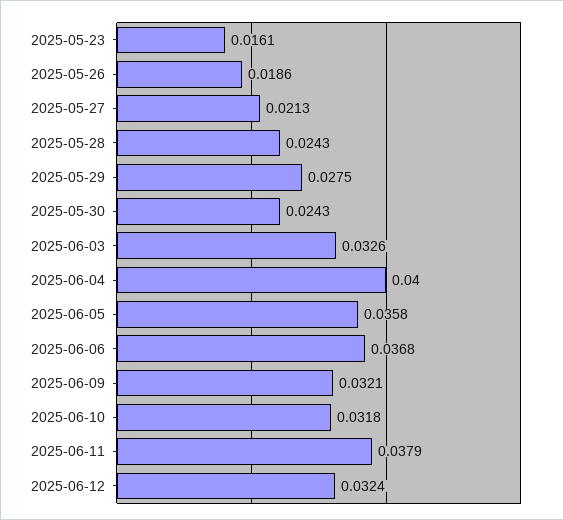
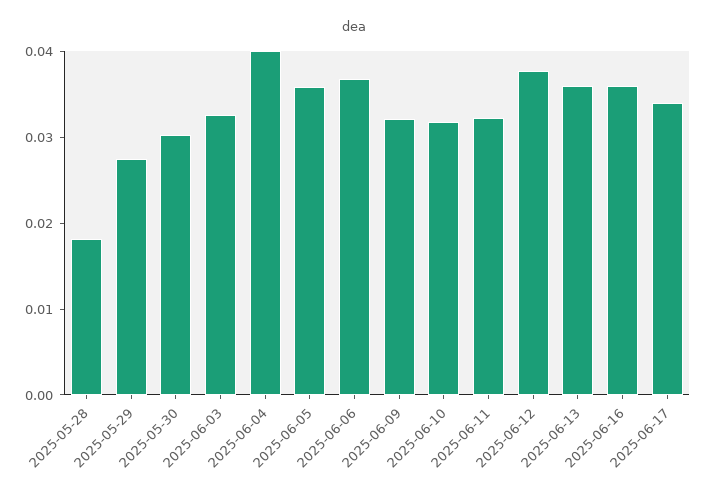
2025-05-23: 0.0161 -> none
2025-05-26: 0.0186 -> none
2025-05-27: 0.0213 -> none
2025-05-28: 0.0243 -> 0.018
2025-05-30: 0.0243 -> 0.03
2025-06-11: 0.0379 -> 0.032
2025-06-12: 0.0324 -> 0.038
2025-06-13: none -> 0.036
2025-06-16: none -> 0.036
2025-06-17: none -> 0.034

